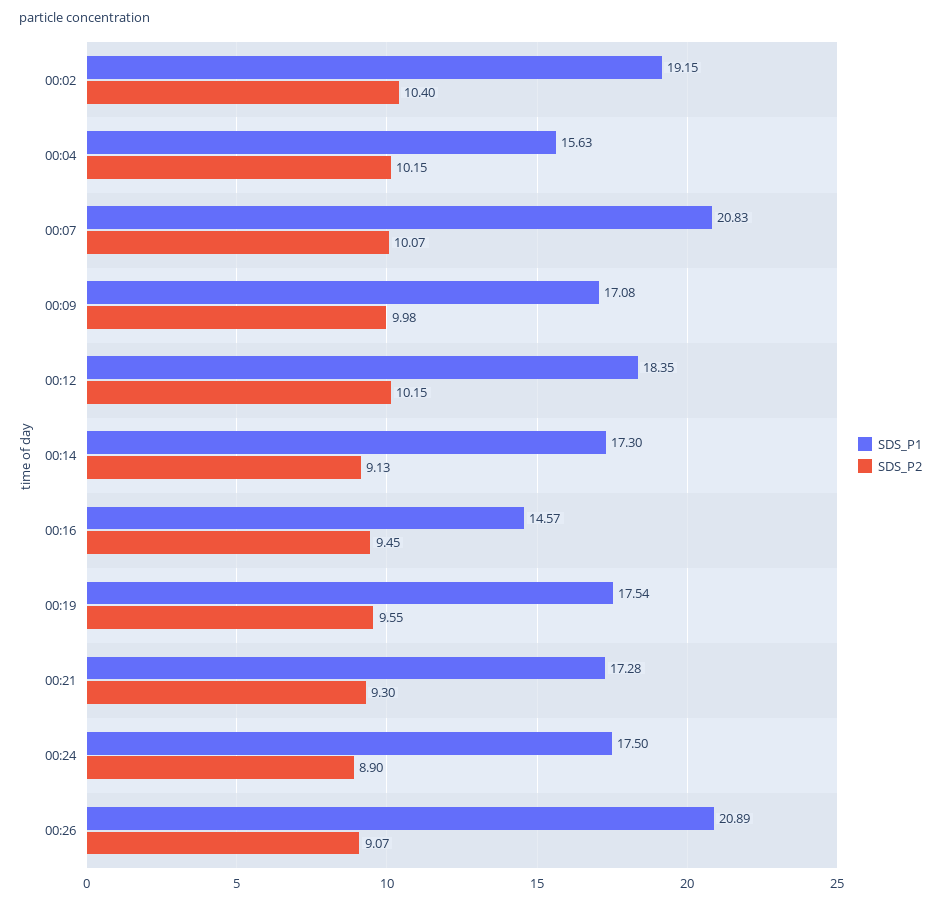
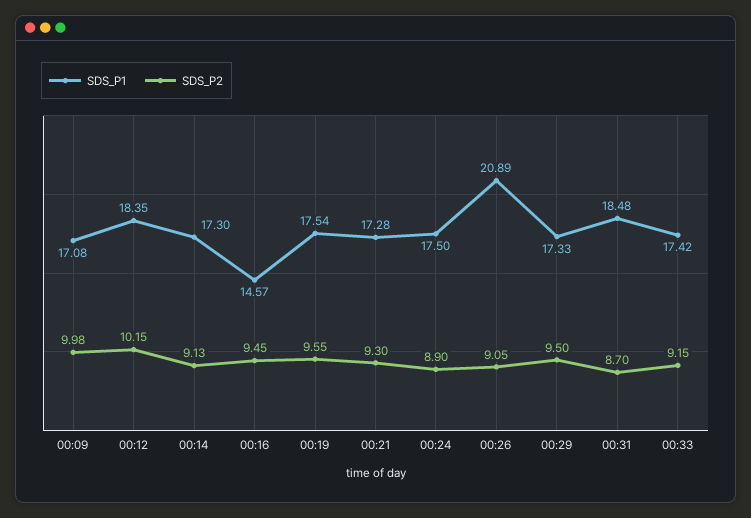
SDS_P1, 00:02: 19.15 -> none
SDS_P2, 00:02: 10.4 -> none
SDS_P1, 00:04: 15.63 -> none
SDS_P2, 00:04: 10.15 -> none
SDS_P1, 00:07: 20.83 -> none
SDS_P2, 00:07: 10.07 -> none
SDS_P2, 00:26: 9.07 -> 9.05
SDS_P1, 00:29: none -> 17.33
SDS_P2, 00:29: none -> 9.5
SDS_P1, 00:31: none -> 18.48
SDS_P2, 00:31: none -> 8.7
SDS_P1, 00:33: none -> 17.42
SDS_P2, 00:33: none -> 9.15

